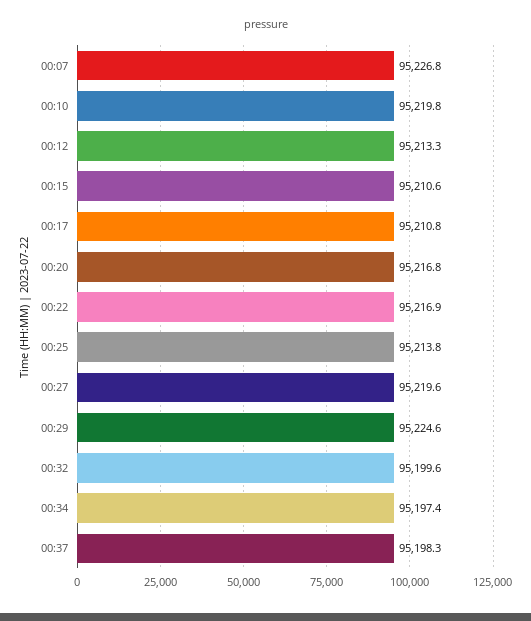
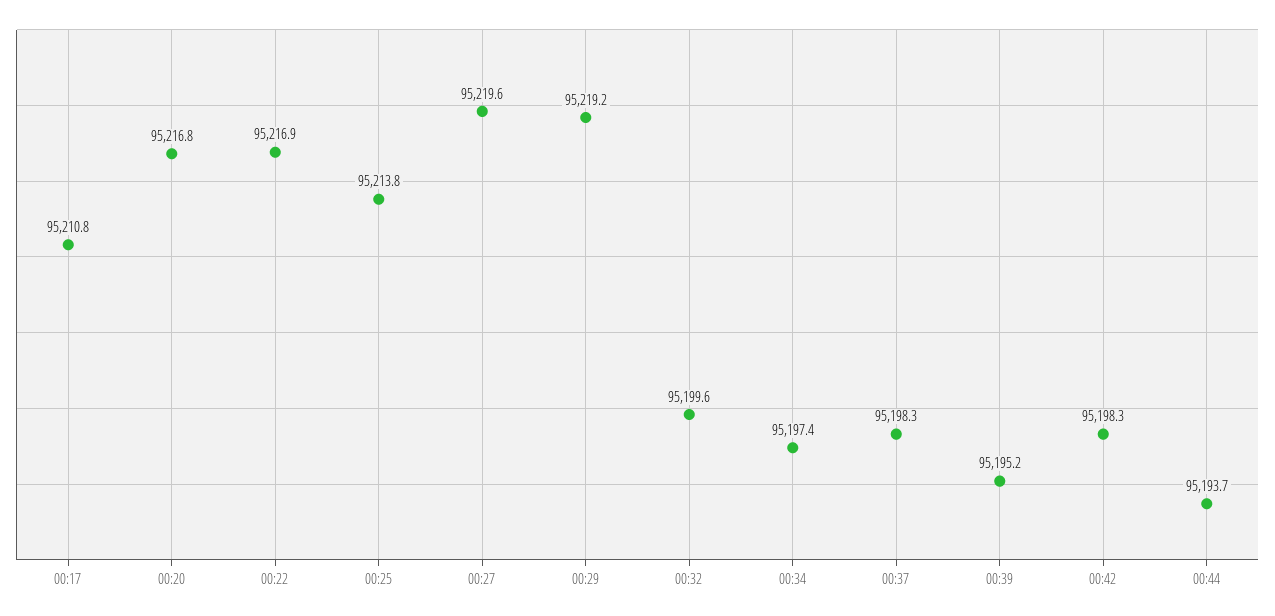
00:07: 95226.8 -> none
00:10: 95219.8 -> none
00:12: 95213.3 -> none
00:15: 95210.6 -> none
00:29: 95224.6 -> 95219.2
00:39: none -> 95195.2
00:42: none -> 95198.3
00:44: none -> 95193.7

